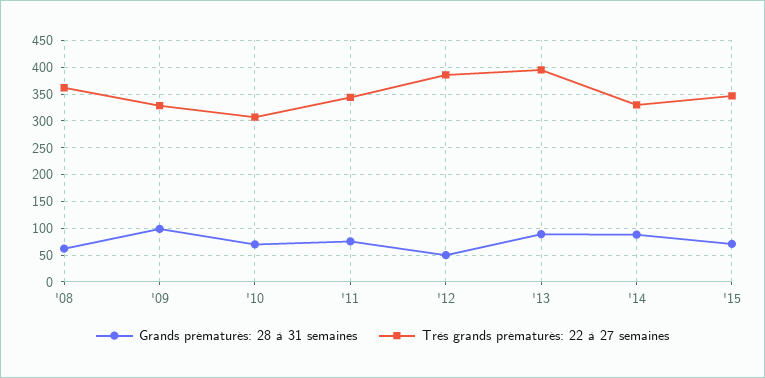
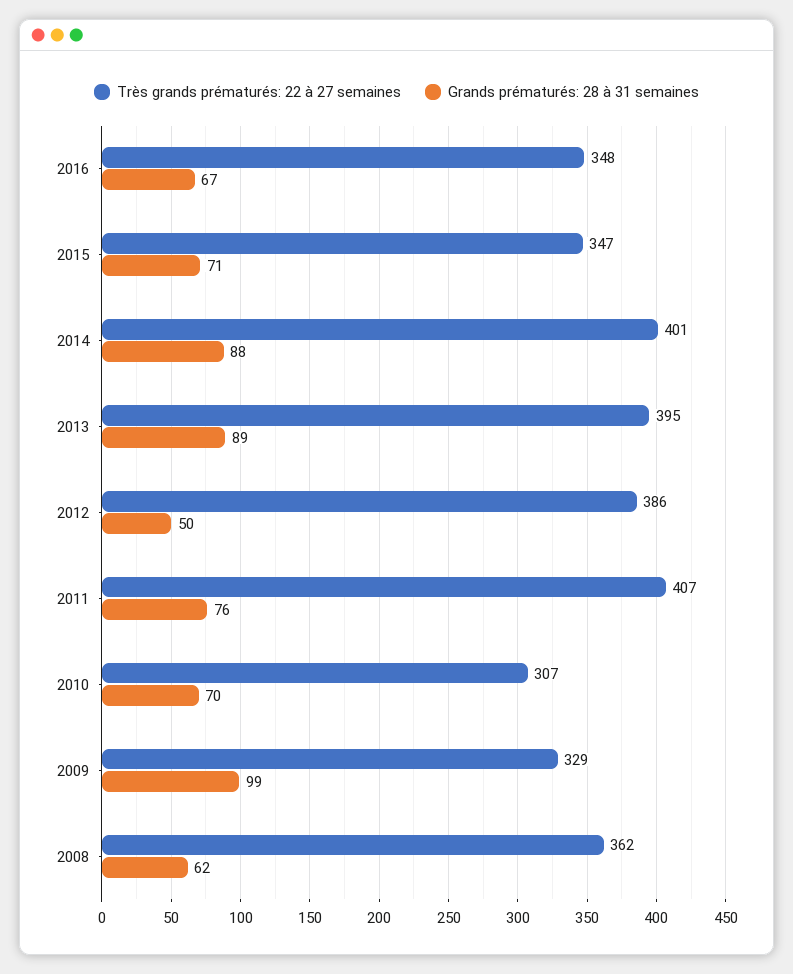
Très grands prématurés: 22 à 27 semaines, '11: 350 -> 407
Très grands prématurés: 22 à 27 semaines, '14: 325 -> 401
Très grands prématurés: 22 à 27 semaines, 2016: none -> 348
Grands prématurés: 28 à 31 semaines, 2016: none -> 67

